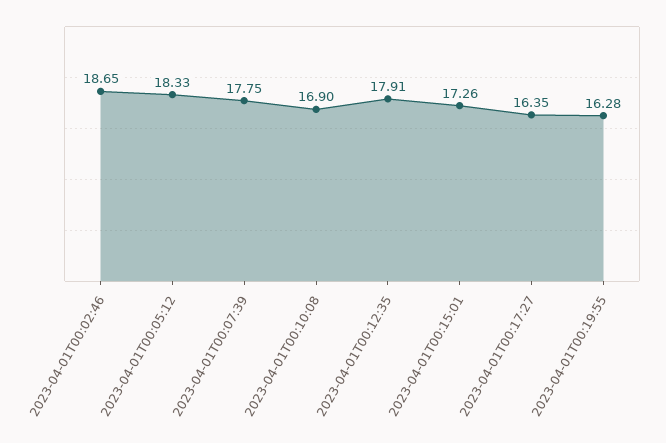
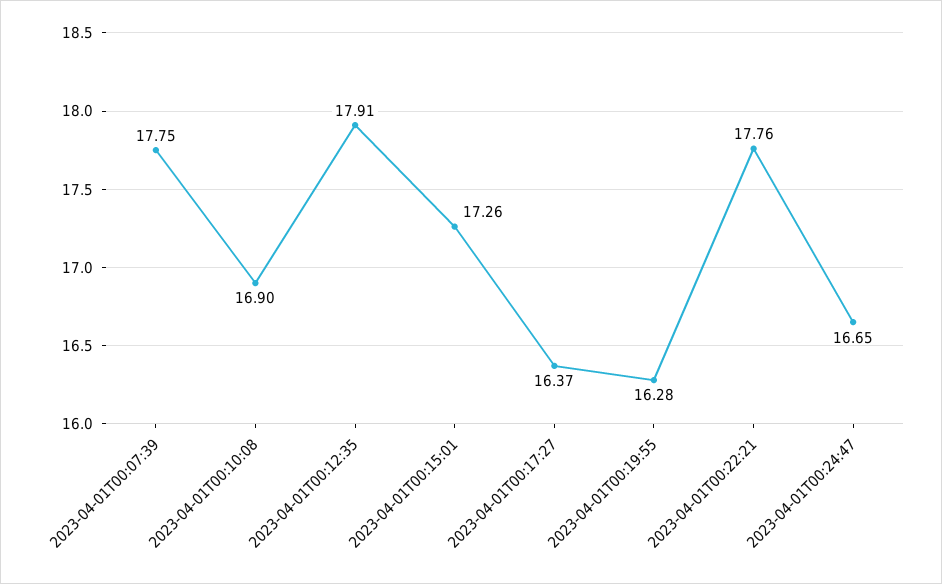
2023-04-01T00:02:46: 18.65 -> none
2023-04-01T00:05:12: 18.33 -> none
2023-04-01T00:17:27: 16.35 -> 16.37
2023-04-01T00:22:21: none -> 17.76
2023-04-01T00:24:47: none -> 16.65

